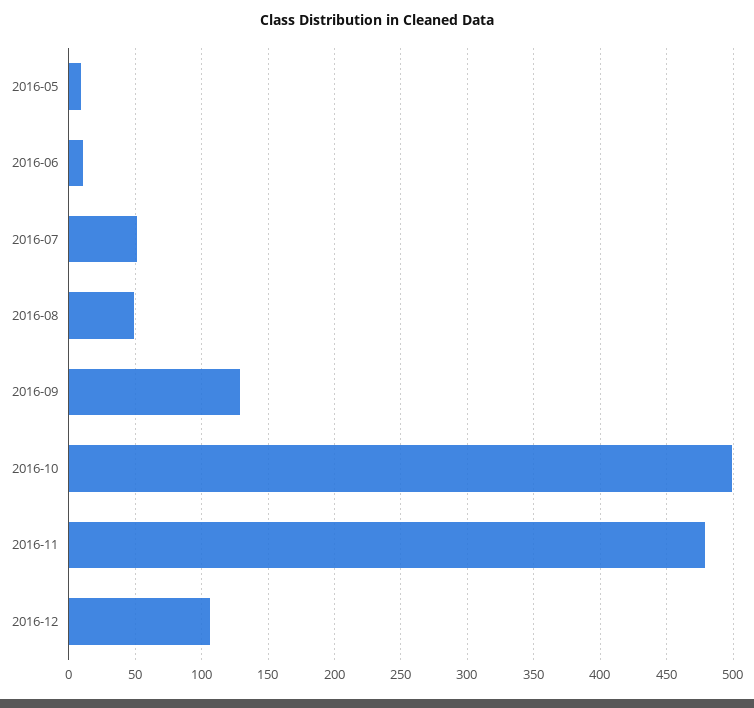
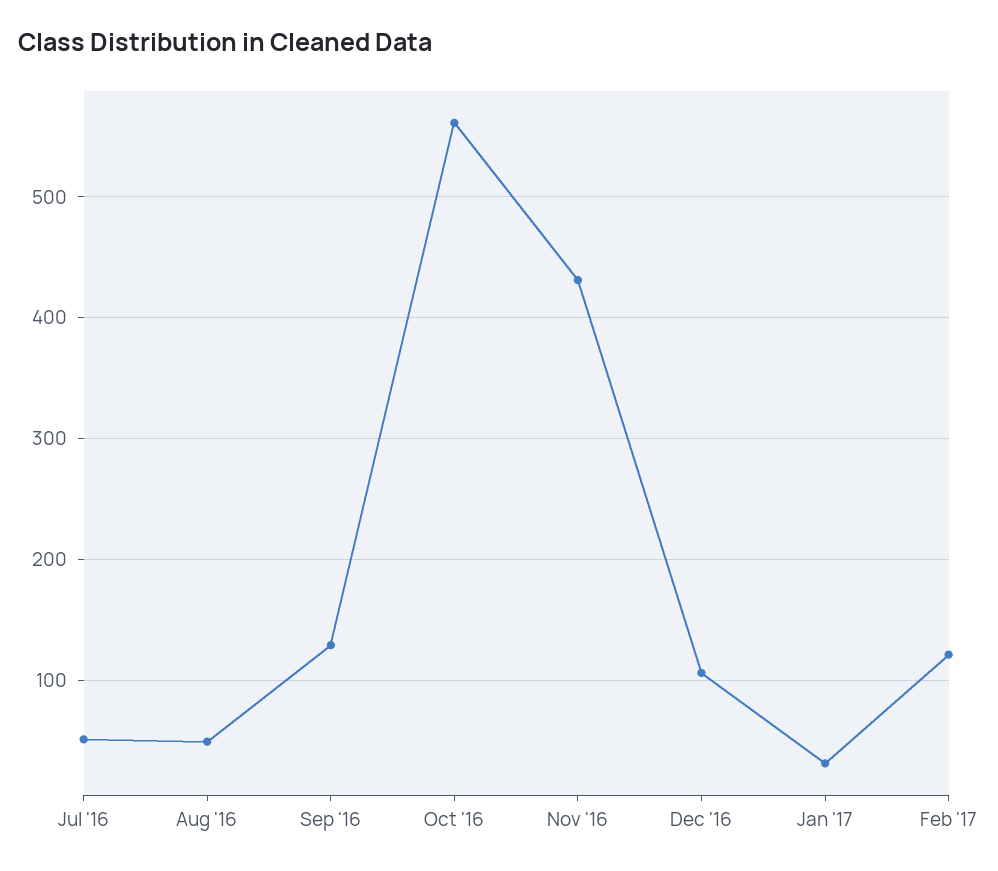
2016-05: 10 -> none
2016-06: 10 -> none
2016-10: 500 -> 560
2016-11: 480 -> 430
Jan '17: none -> 30
Feb '17: none -> 120

